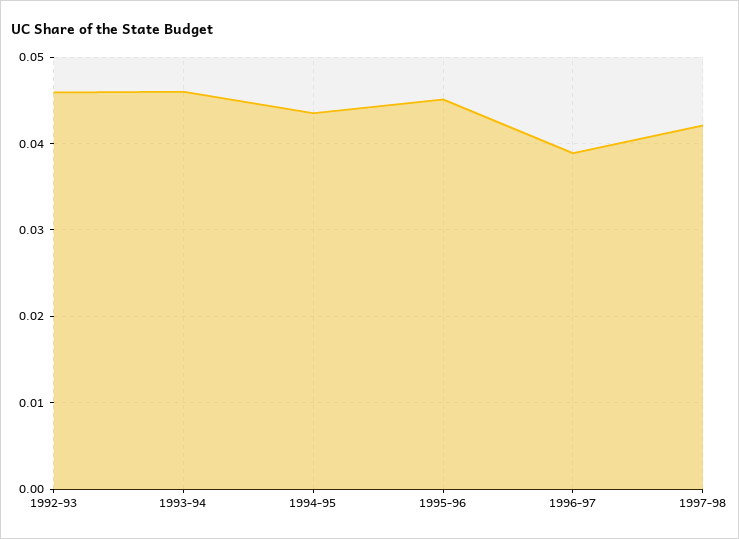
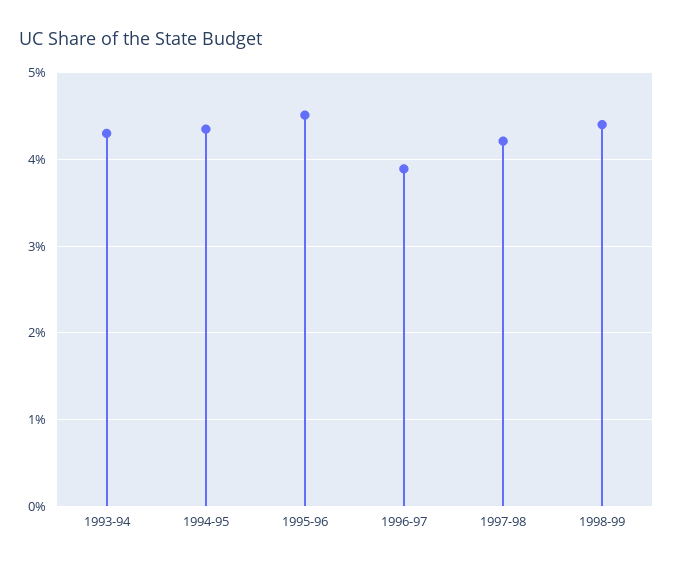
1992-93: 0.046 -> none
1993-94: 0.046 -> 0.043
1998-99: none -> 0.044

